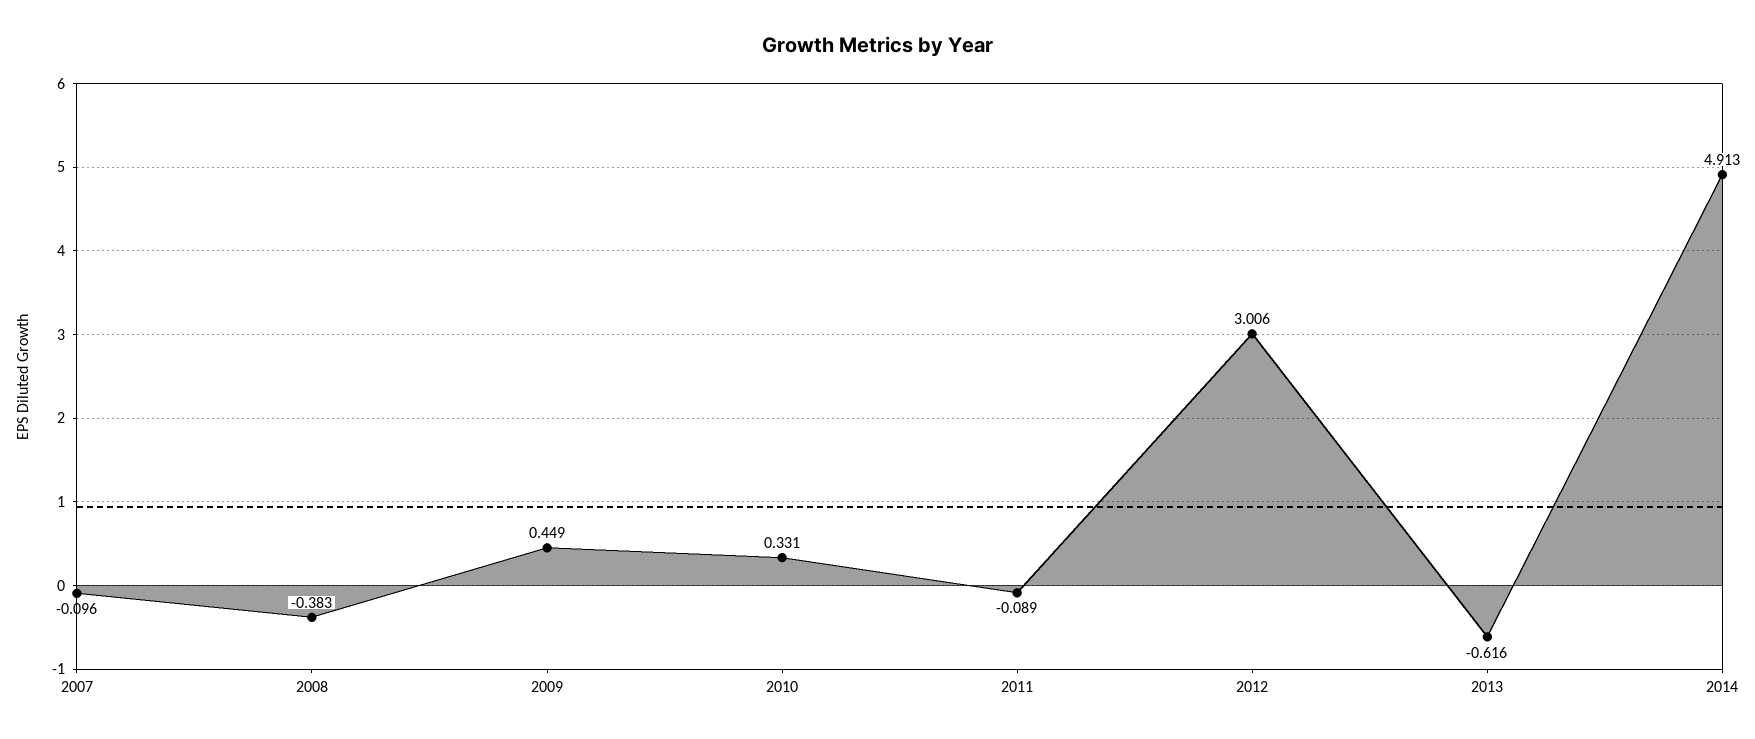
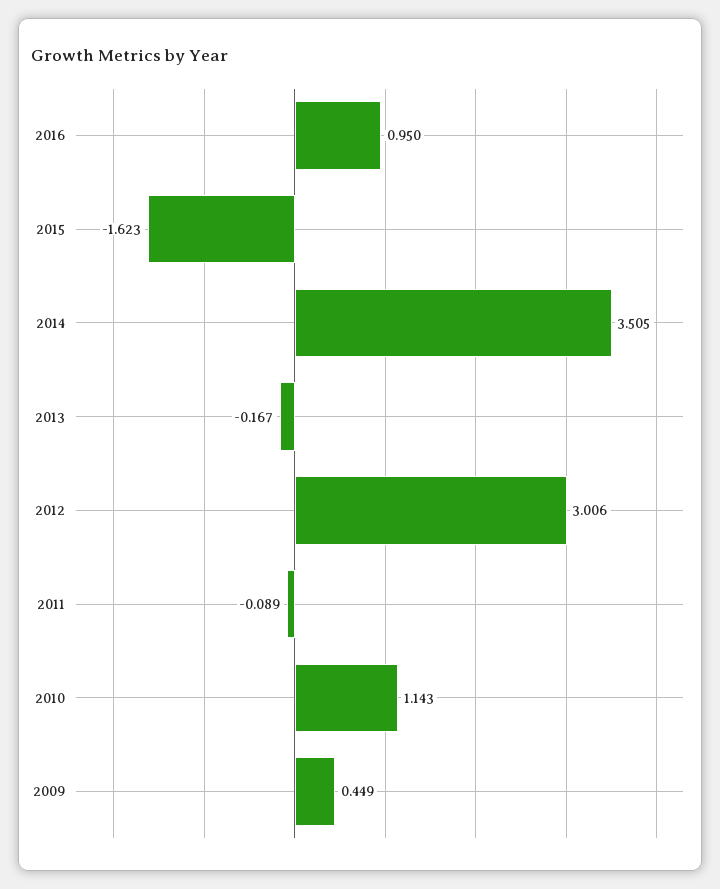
2007: -0.096 -> none
2008: -0.383 -> none
2010: 0.331 -> 1.143
2013: -0.616 -> -0.167
2014: 4.913 -> 3.505
2016: none -> 0.95
2015: none -> -1.623

